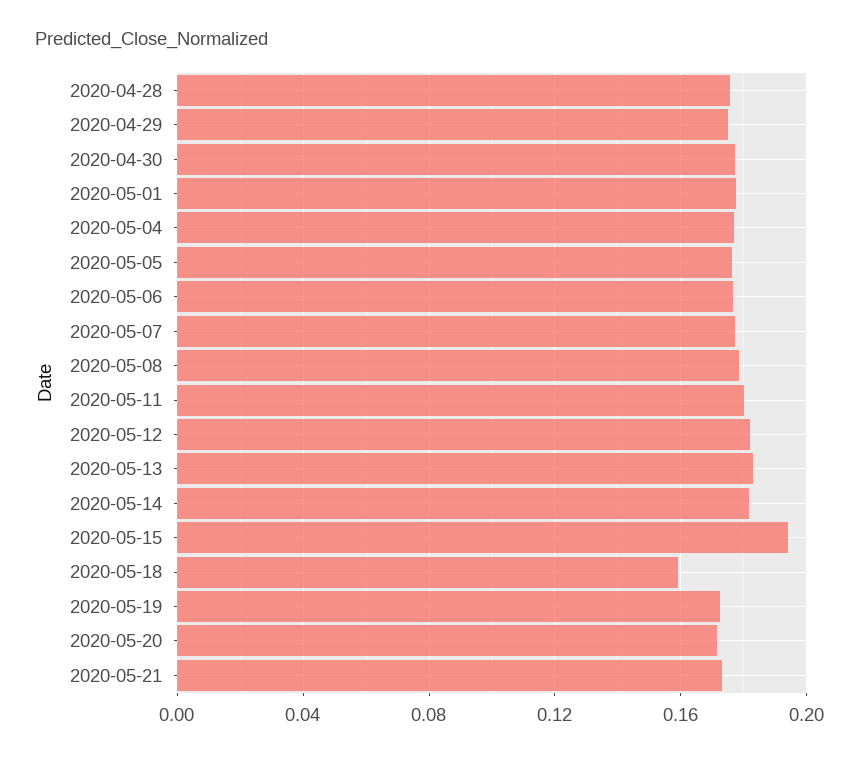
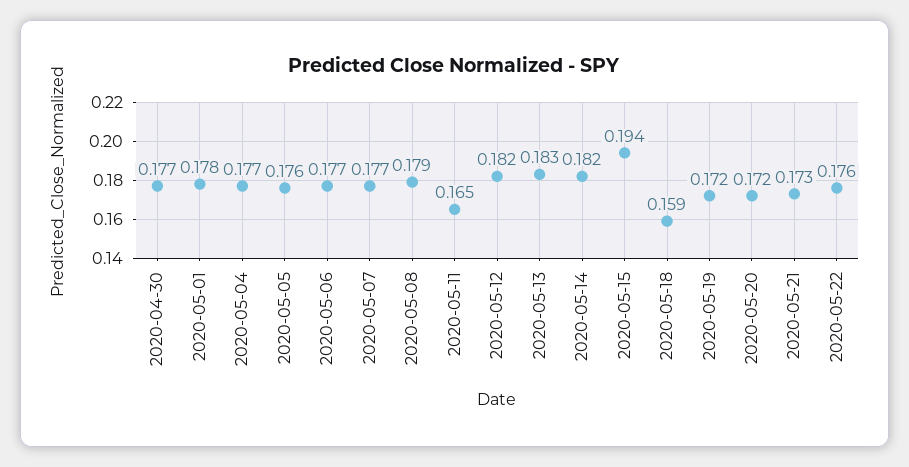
2020-04-28: 0.175 -> none
2020-04-29: 0.175 -> none
2020-05-11: 0.18 -> 0.165
2020-05-22: none -> 0.176

